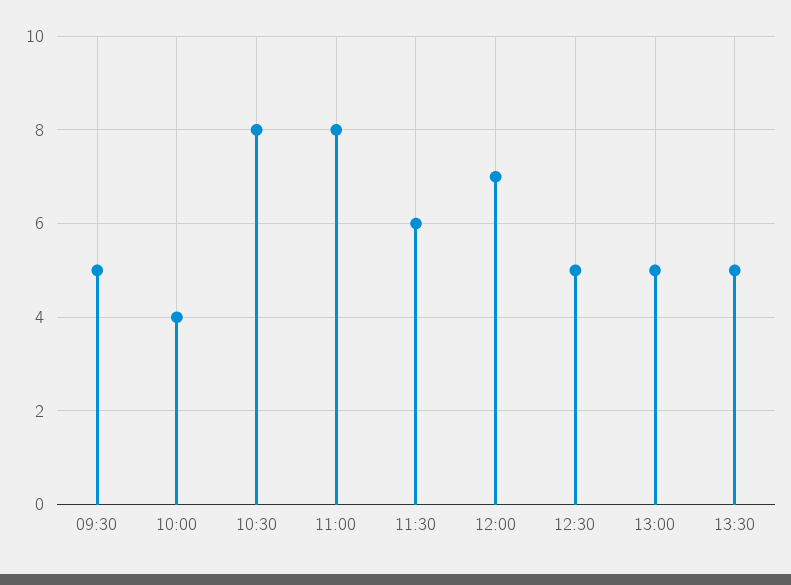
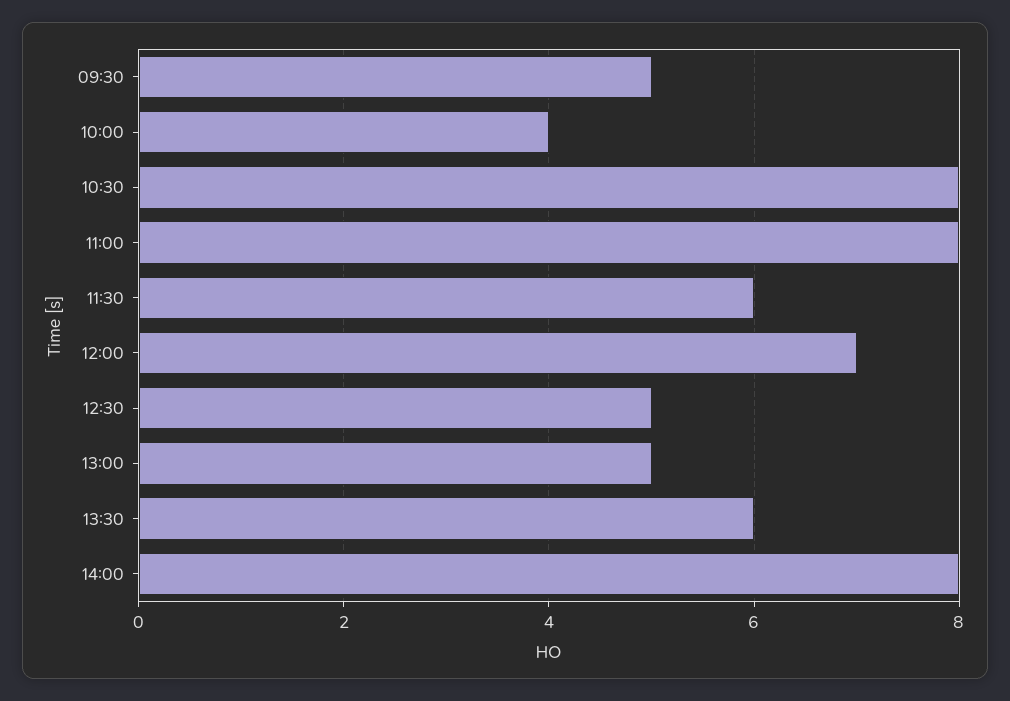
13:30: 5 -> 6
14:00: none -> 8

